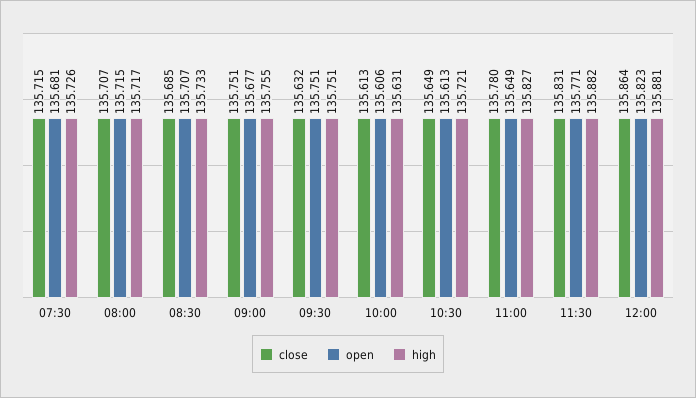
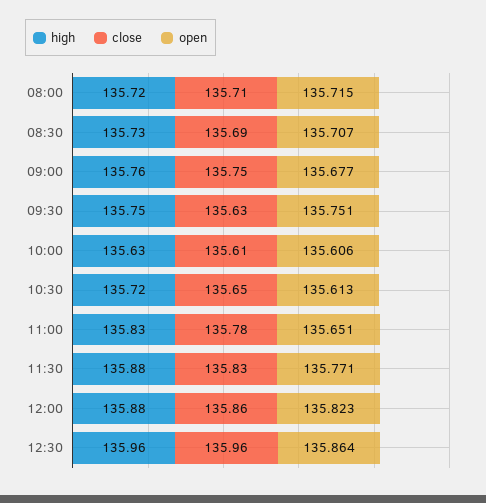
close, 07:30: 135.715 -> none
open, 07:30: 135.681 -> none
high, 07:30: 135.726 -> none
open, 11:00: 135.649 -> 135.651
high, 12:30: none -> 135.96
close, 12:30: none -> 135.96
open, 12:30: none -> 135.864

